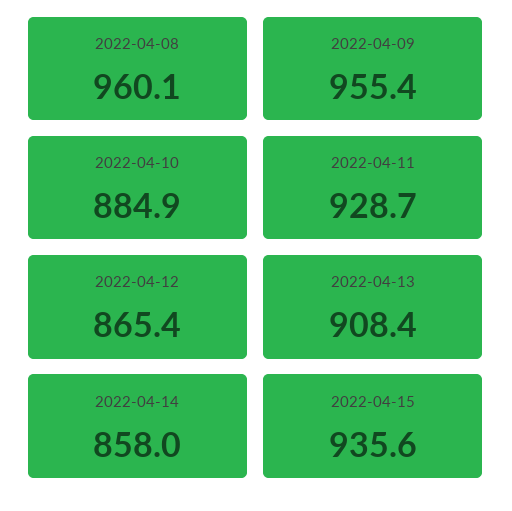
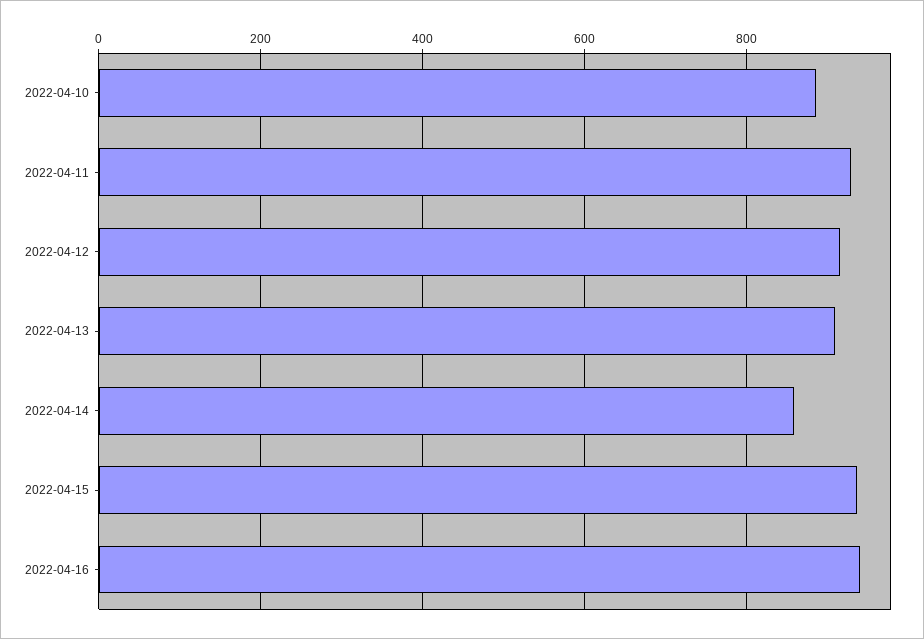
2022-04-08: 960.1 -> none
2022-04-09: 955.4 -> none
2022-04-12: 865.4 -> 920
2022-04-16: none -> 940

